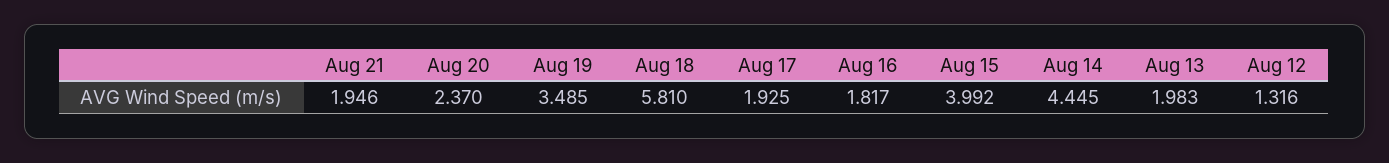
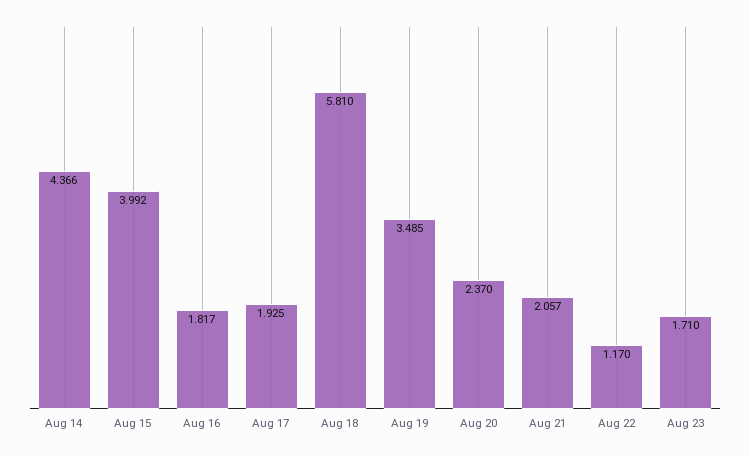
Aug 21: 1.946 -> 2.057
Aug 14: 4.445 -> 4.366
Aug 13: 1.983 -> none
Aug 12: 1.316 -> none
Aug 22: none -> 1.17
Aug 23: none -> 1.71

